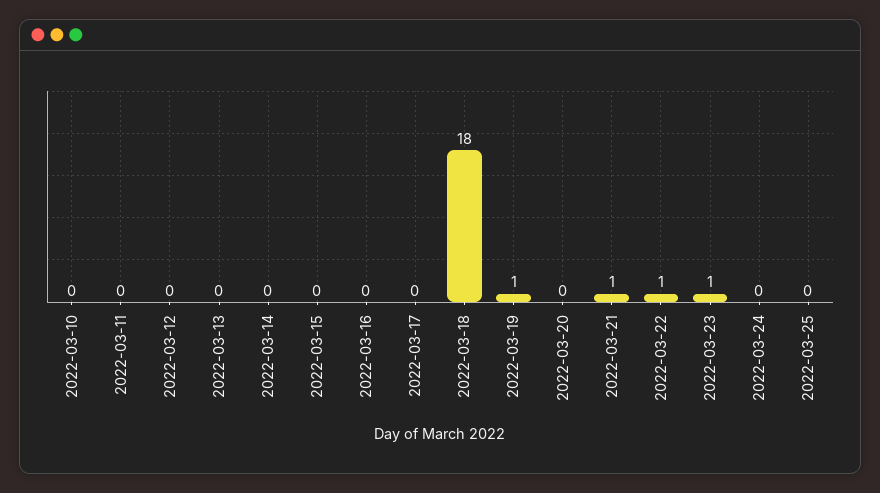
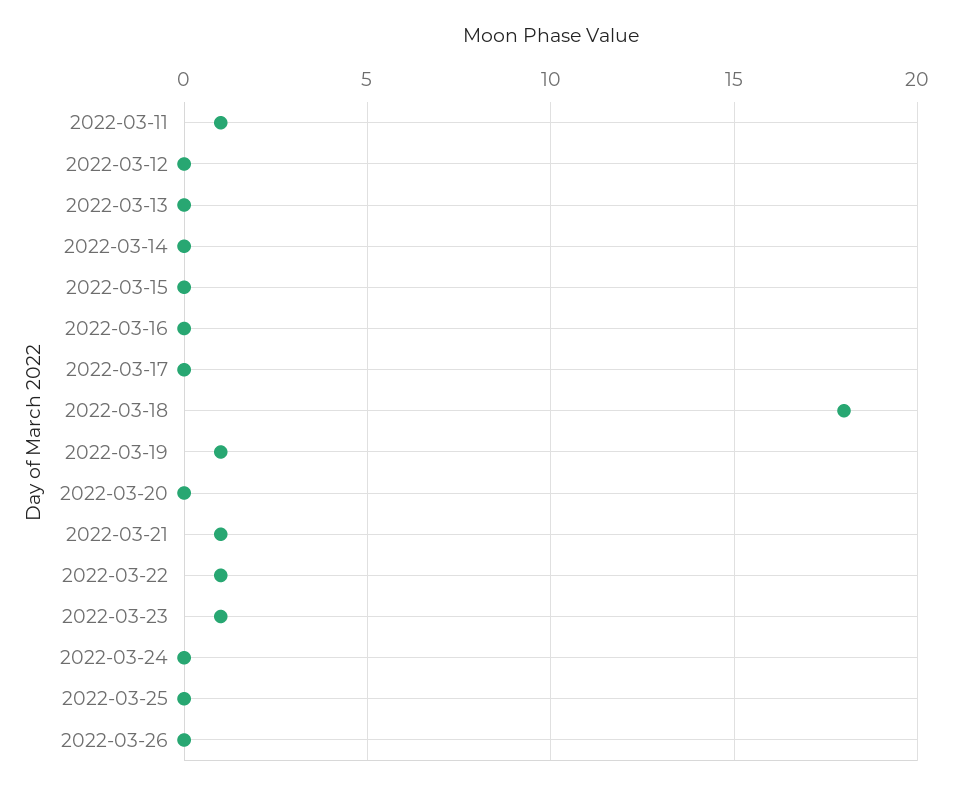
2022-03-10: 0 -> none
2022-03-11: 0 -> 1
2022-03-26: none -> 0

